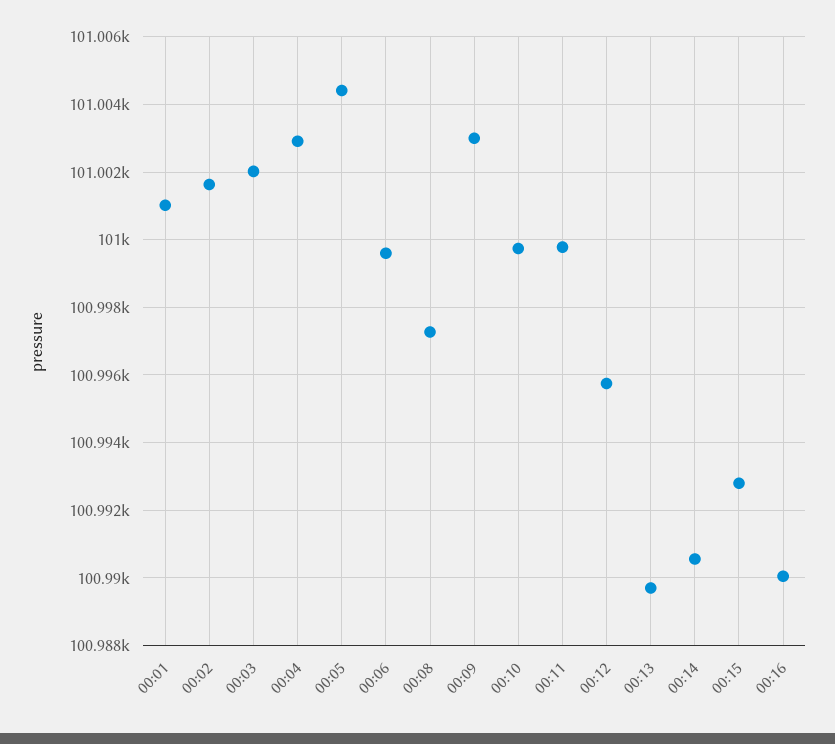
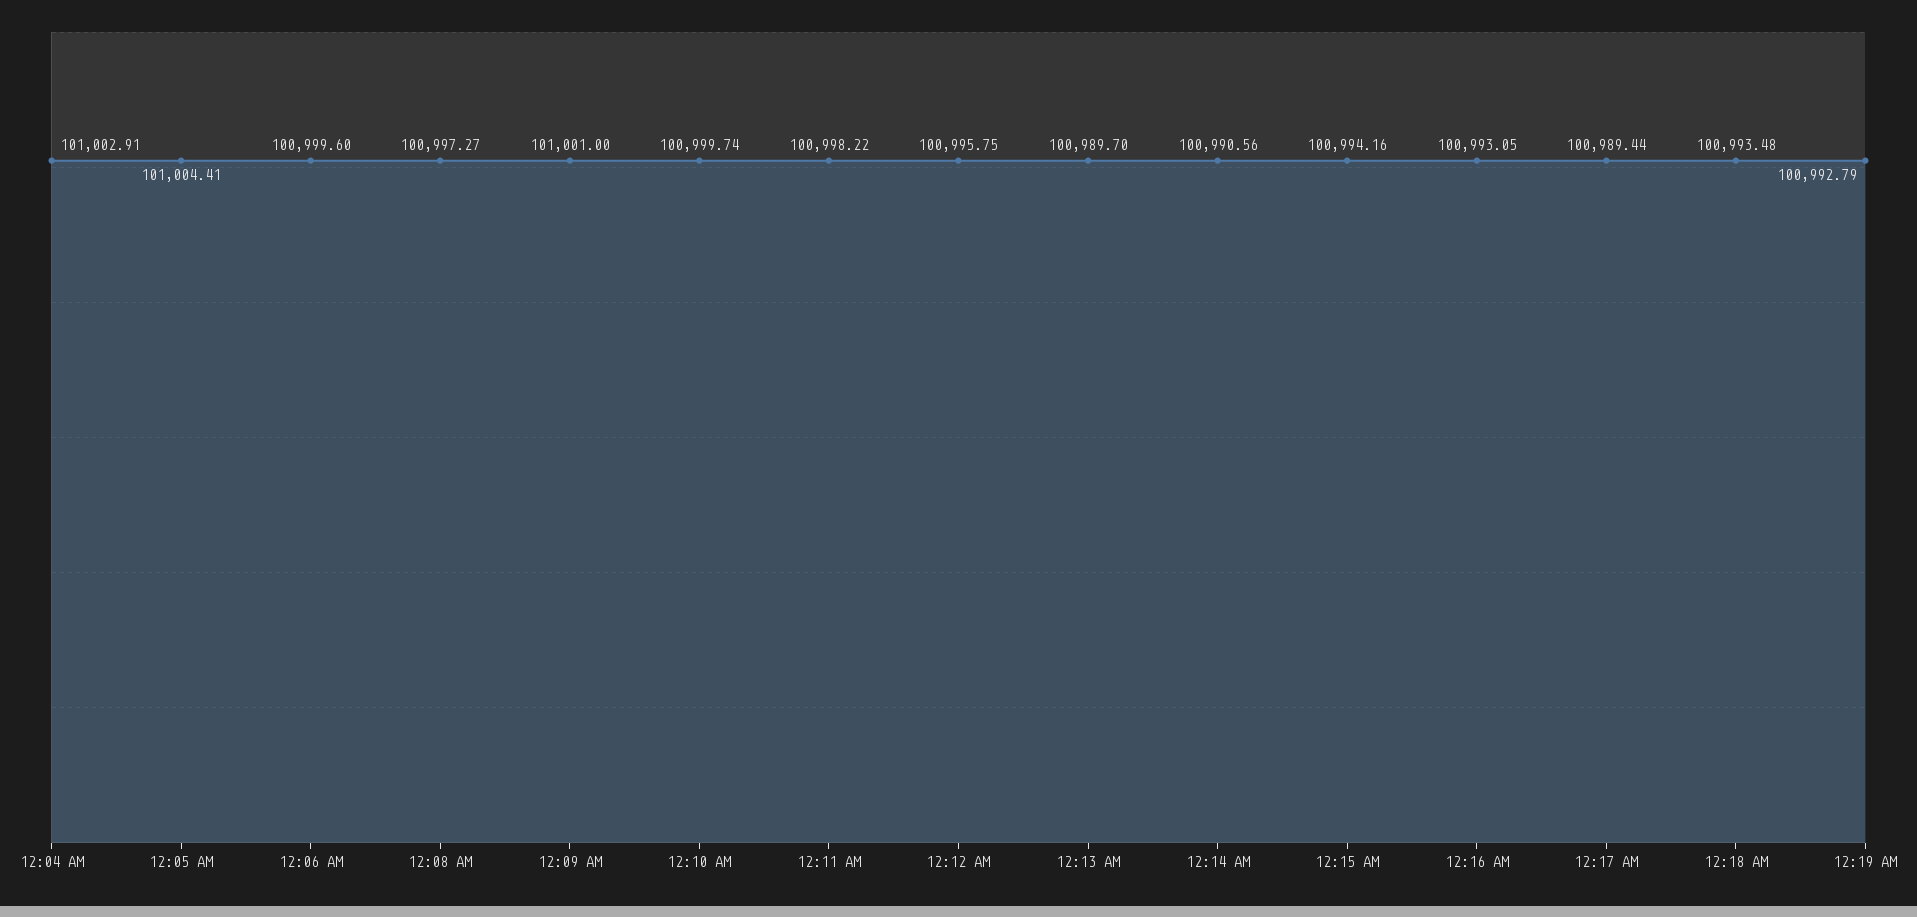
00:01: 101001 -> none
00:02: 101001.6 -> none
00:03: 101002 -> none
00:09: 101003 -> 101001
00:11: 100999.8 -> 100998.22
00:15: 100992.8 -> 100994.16
00:16: 100990 -> 100993.05
12:17 AM: none -> 100989.44
12:18 AM: none -> 100993.48
12:19 AM: none -> 100992.79

